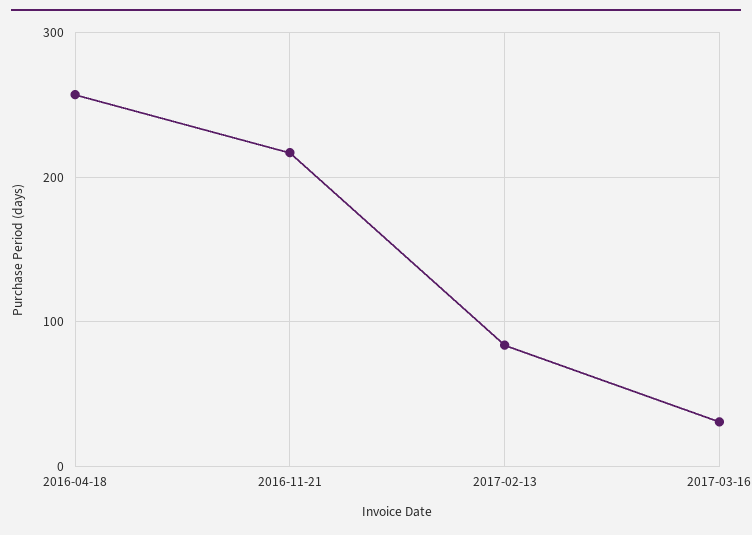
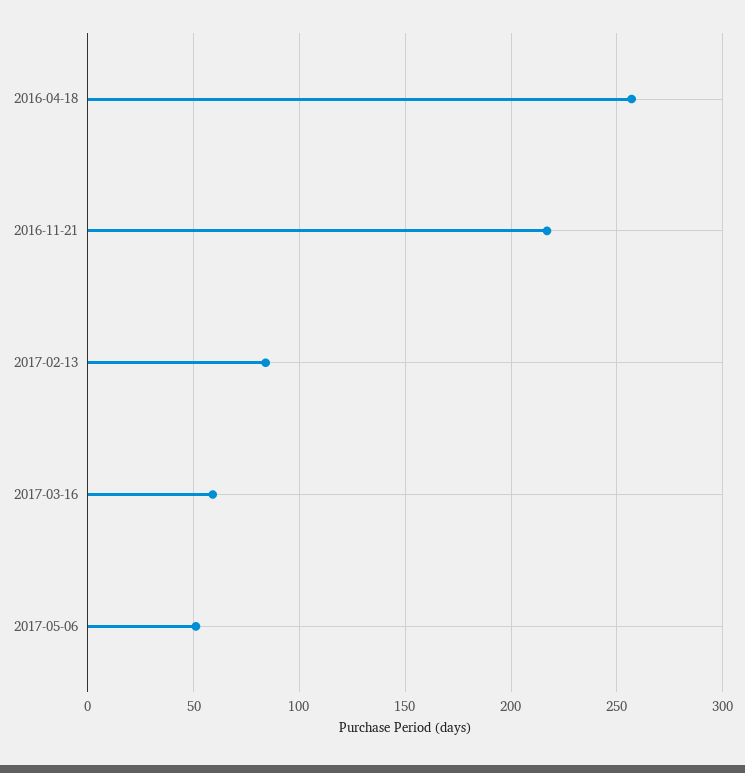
2017-03-16: 30 -> 60
2017-05-06: none -> 50

